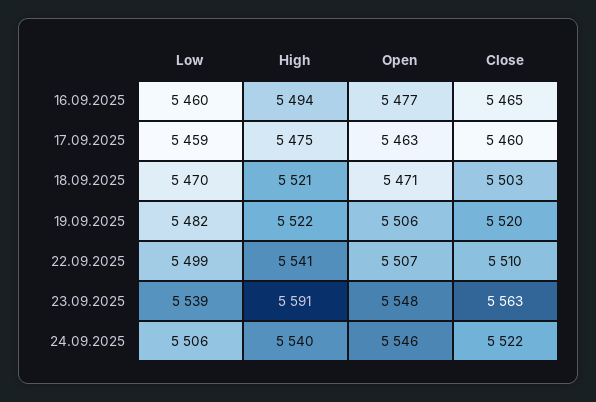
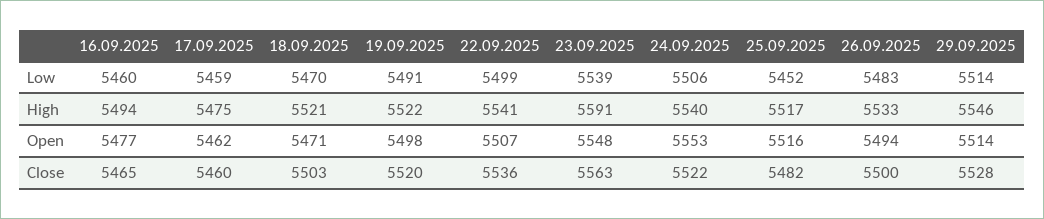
Open, 17.09.2025: 5463 -> 5462
Low, 19.09.2025: 5482 -> 5491
Open, 19.09.2025: 5506 -> 5498
Close, 22.09.2025: 5510 -> 5536
Open, 24.09.2025: 5546 -> 5553
Low, 25.09.2025: none -> 5452
Low, 26.09.2025: none -> 5483
Low, 29.09.2025: none -> 5514
High, 25.09.2025: none -> 5517
High, 26.09.2025: none -> 5533
High, 29.09.2025: none -> 5546
Open, 25.09.2025: none -> 5516
Open, 26.09.2025: none -> 5494
Open, 29.09.2025: none -> 5514
Close, 25.09.2025: none -> 5482
Close, 26.09.2025: none -> 5500
Close, 29.09.2025: none -> 5528

